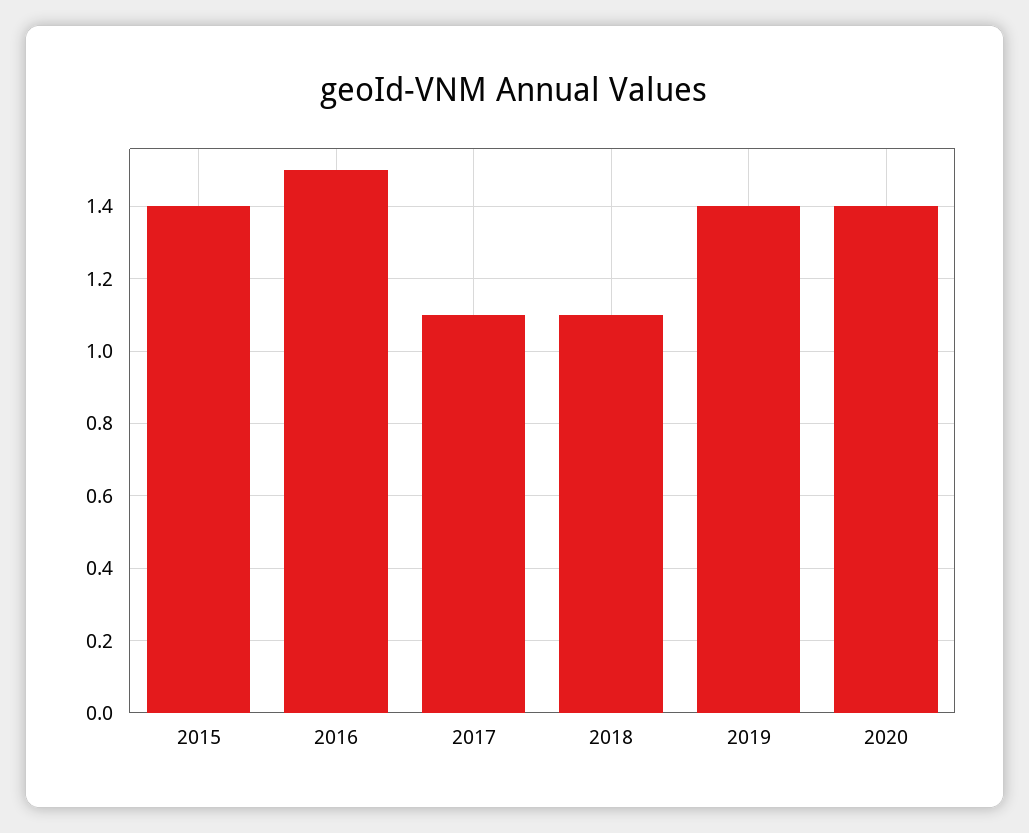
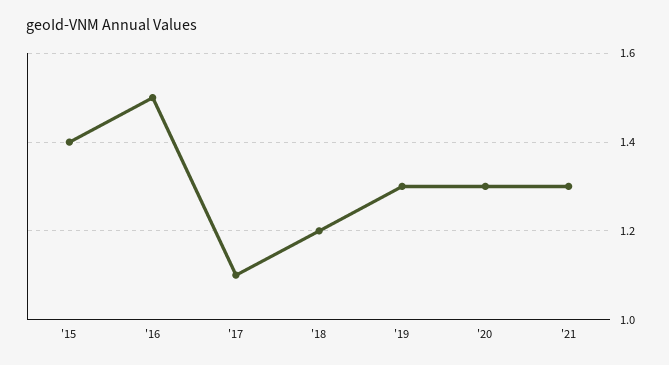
2018: 1.1 -> 1.2
2019: 1.4 -> 1.3
2020: 1.4 -> 1.3
'21: none -> 1.3

